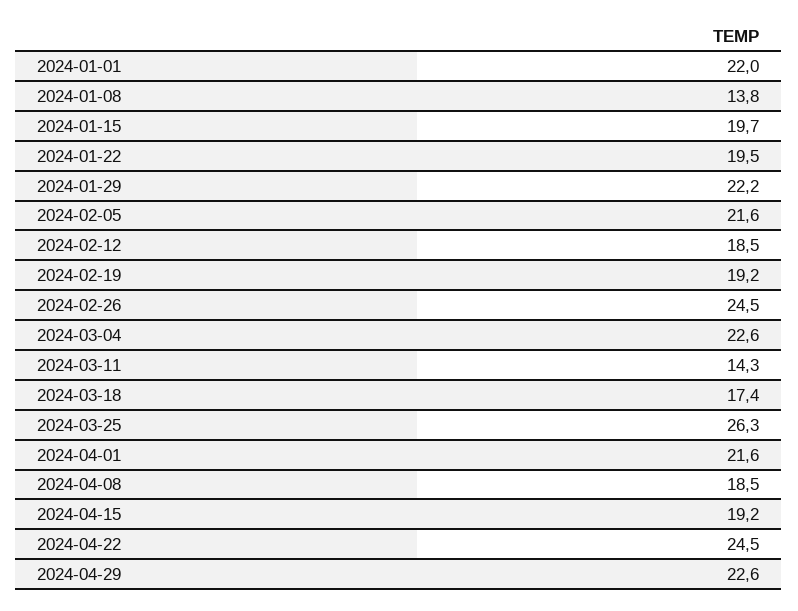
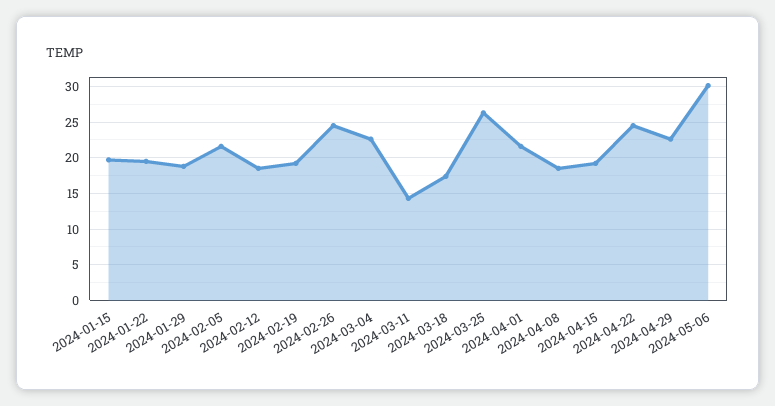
2024-01-01: 22 -> none
2024-01-08: 13.8 -> none
2024-01-29: 22.2 -> 19
2024-05-06: none -> 30

